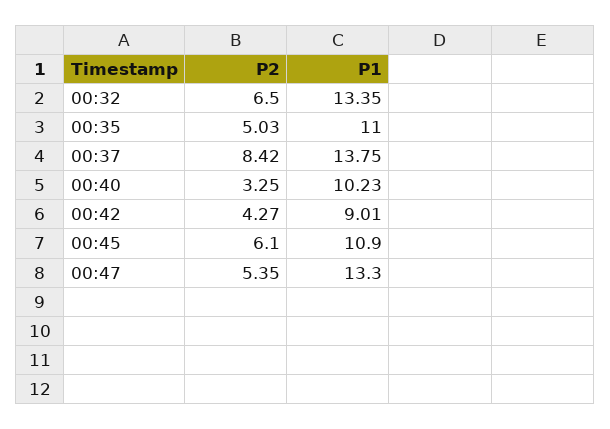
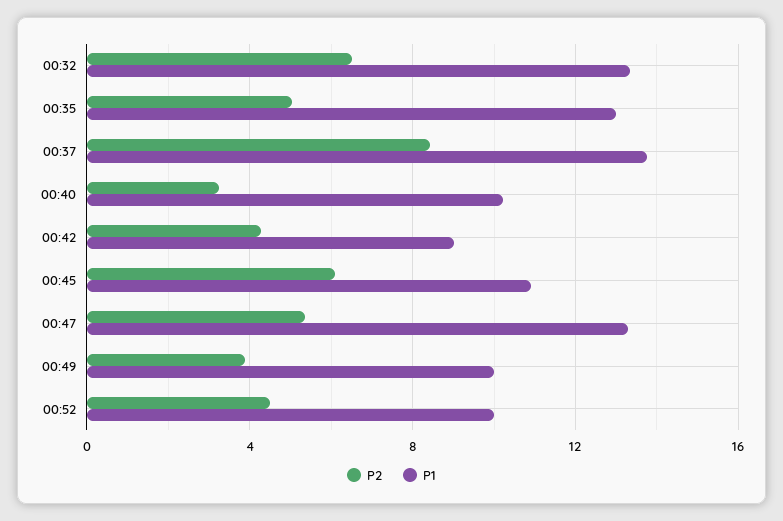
P1, 00:35: 11 -> 13
P2, 00:49: none -> 4
P1, 00:49: none -> 10
P2, 00:52: none -> 4.5
P1, 00:52: none -> 10

